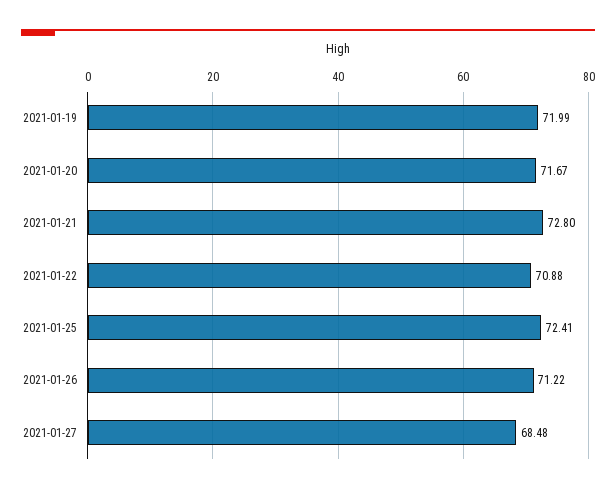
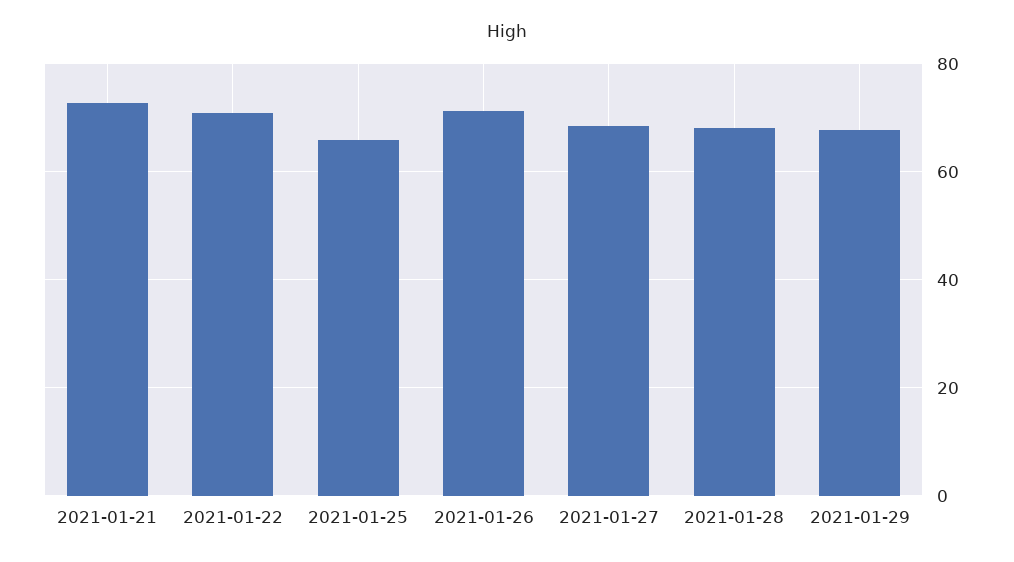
2021-01-19: 71.99 -> none
2021-01-20: 71.67 -> none
2021-01-25: 72.41 -> 66
2021-01-28: none -> 68
2021-01-29: none -> 68

